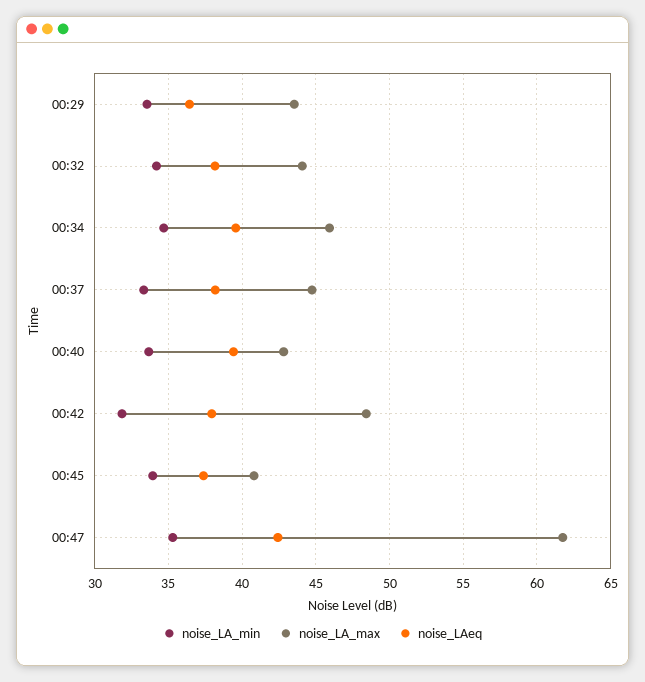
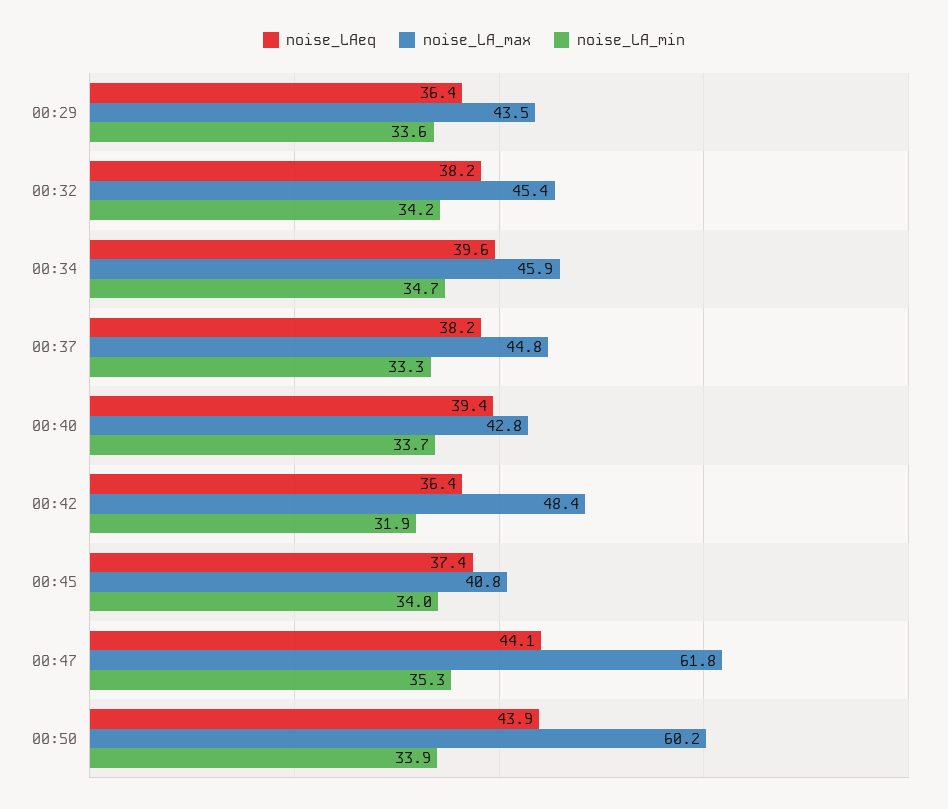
noise_LA_max, 00:32: 44 -> 45.4
noise_LAeq, 00:42: 38 -> 36.4
noise_LAeq, 00:47: 42.5 -> 44.1
noise_LAeq, 00:50: none -> 43.9
noise_LA_max, 00:50: none -> 60.2
noise_LA_min, 00:50: none -> 33.9

